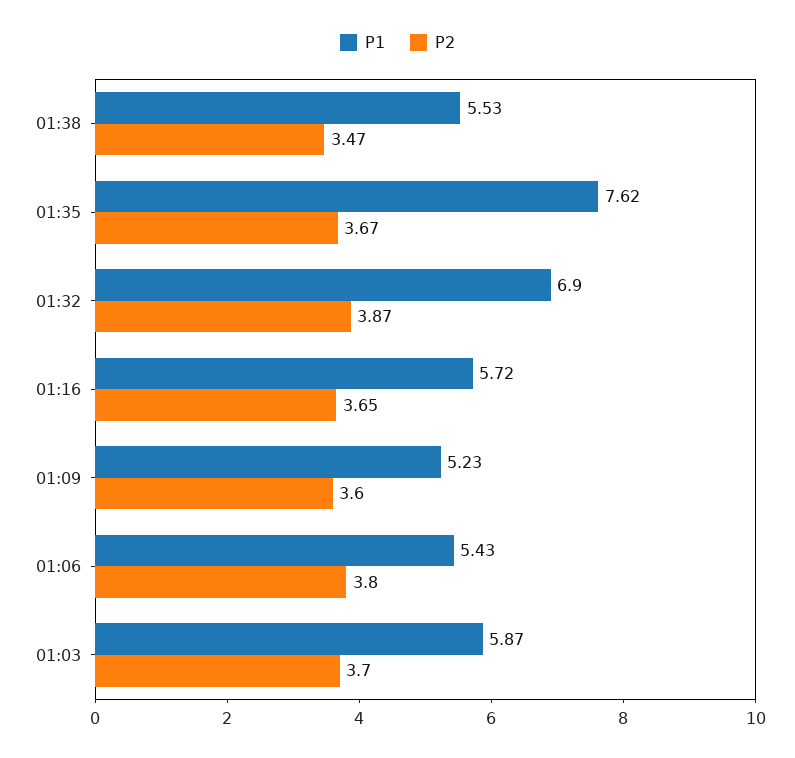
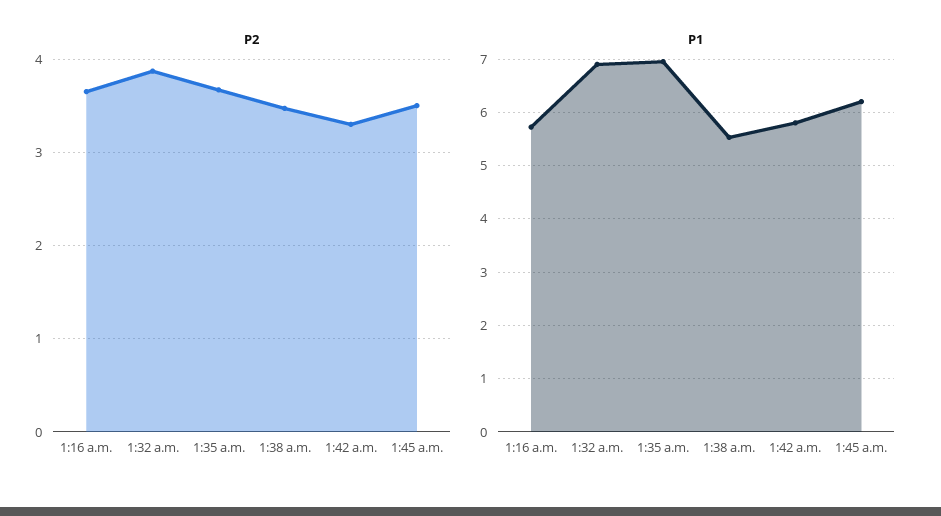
P1, 01:35: 7.62 -> 7
P1, 01:09: 5.23 -> none
P2, 01:09: 3.6 -> none
P1, 01:06: 5.43 -> none
P2, 01:06: 3.8 -> none
P1, 01:03: 5.87 -> none
P2, 01:03: 3.7 -> none
P2, 1:42 a.m.: none -> 3.3
P2, 1:45 a.m.: none -> 3.5
P1, 1:42 a.m.: none -> 5.8
P1, 1:45 a.m.: none -> 6.2

